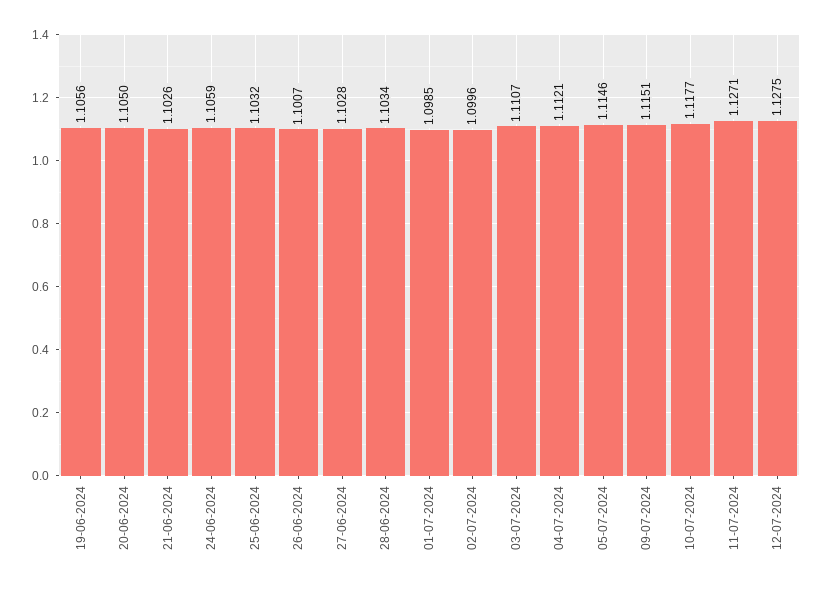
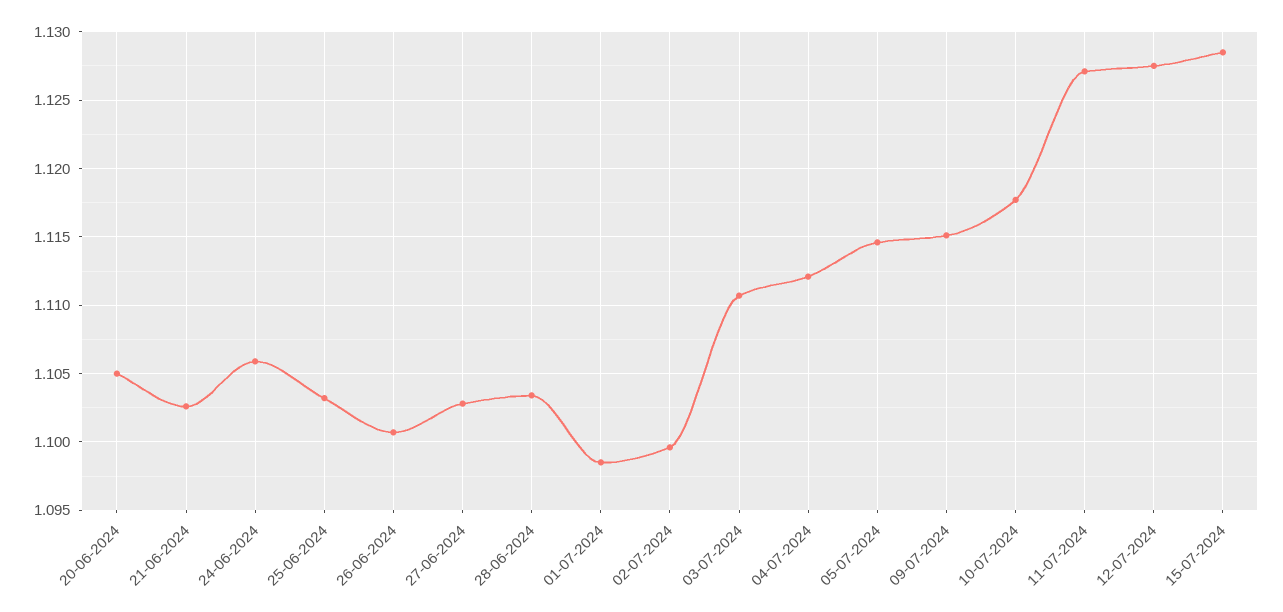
19-06-2024: 1.1056 -> none
15-07-2024: none -> 1.1285

